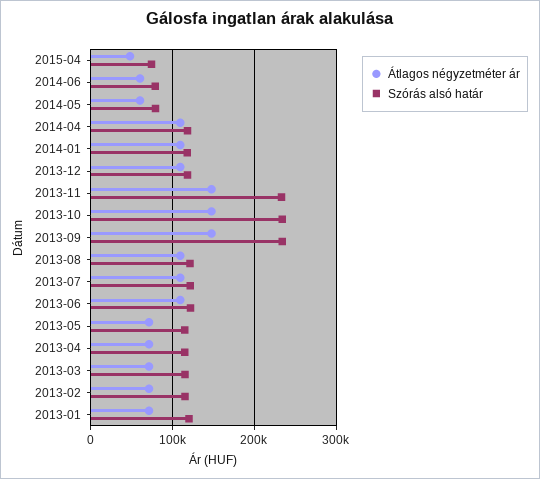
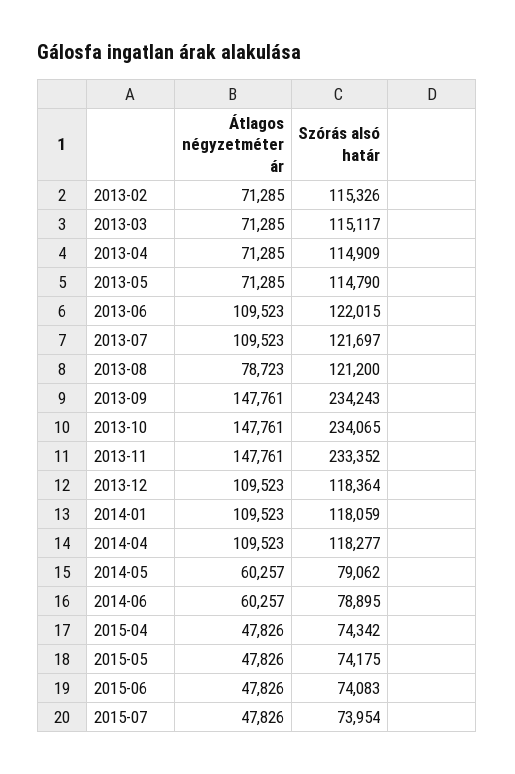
Átlagos négyzetméter ár, 2013-08: 110000 -> 78723
Átlagos négyzetméter ár, 2013-01: 70000 -> none
Szórás alsó határ, 2013-01: 120000 -> none
Átlagos négyzetméter ár, 2015-05: none -> 47826
Szórás alsó határ, 2015-05: none -> 74175
Átlagos négyzetméter ár, 2015-06: none -> 47826
Szórás alsó határ, 2015-06: none -> 74083
Átlagos négyzetméter ár, 2015-07: none -> 47826
Szórás alsó határ, 2015-07: none -> 73954

